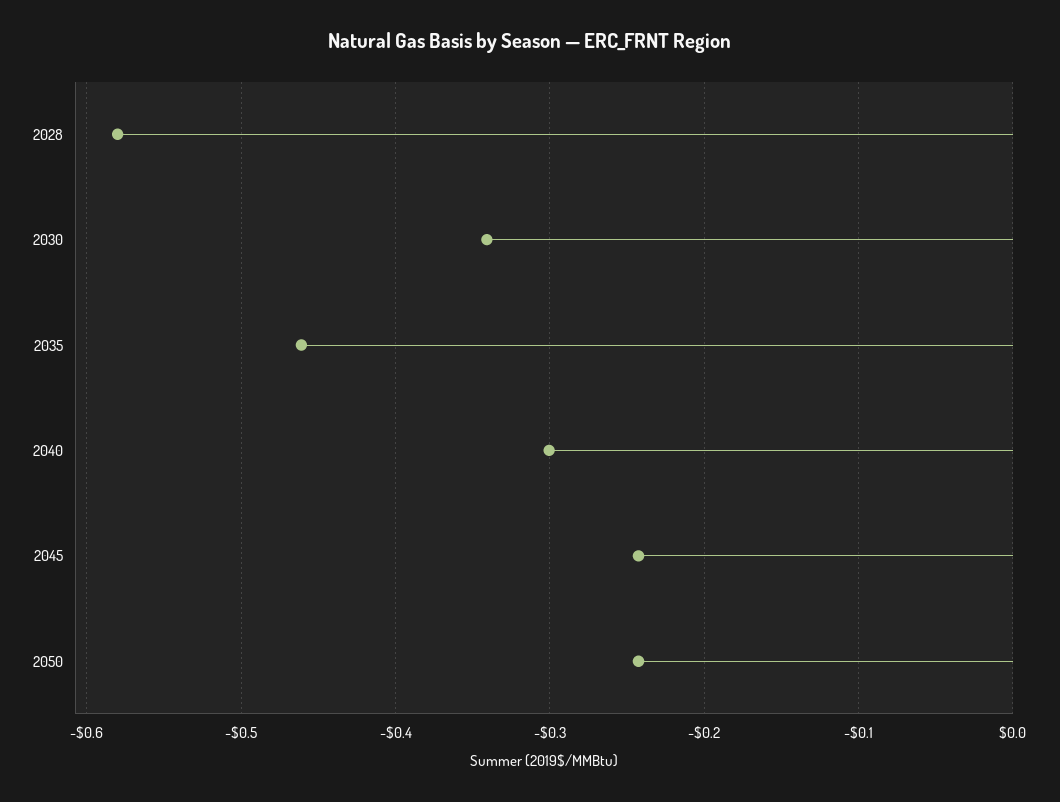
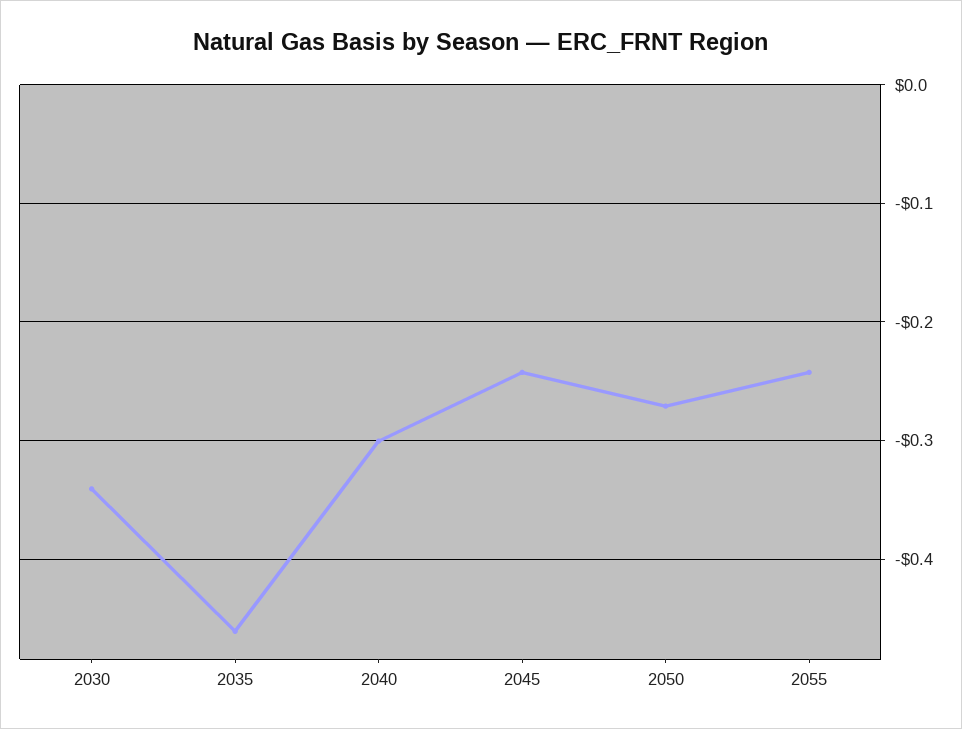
2028: -0.58 -> none
2050: -0.24 -> -0.27
2055: none -> -0.24

